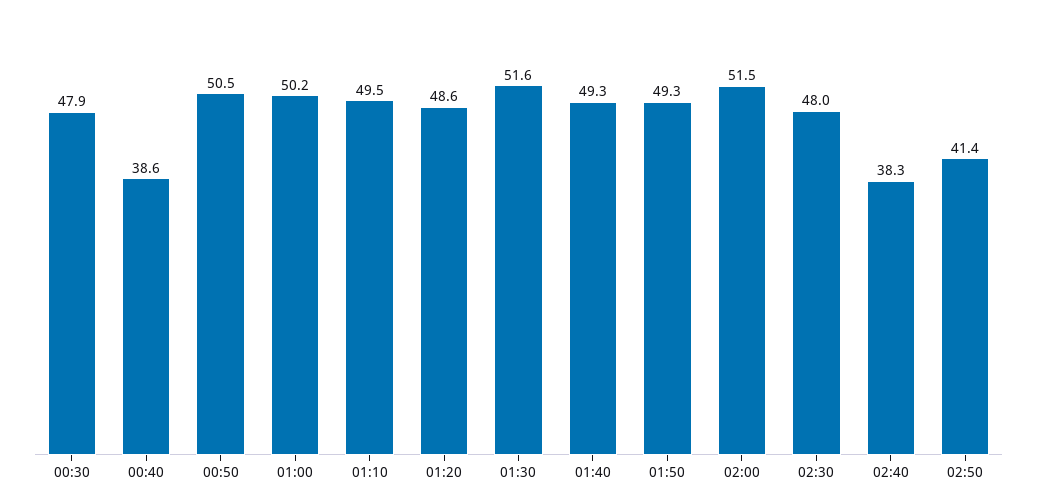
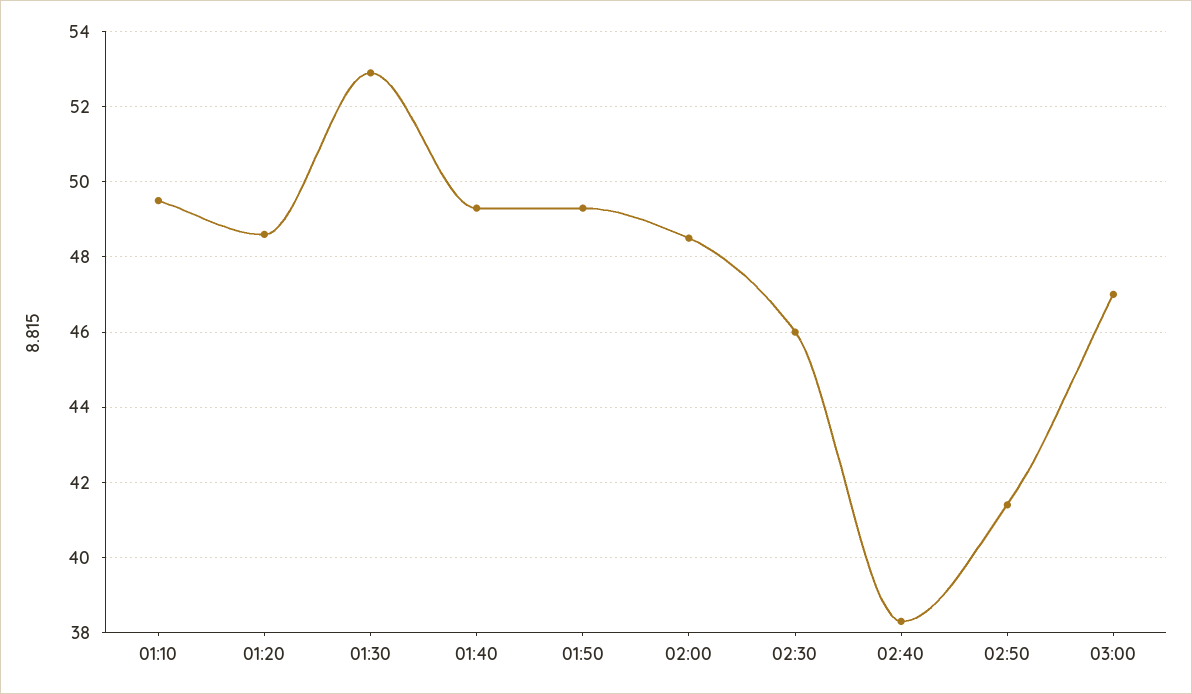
00:30: 47.9 -> none
00:40: 38.6 -> none
00:50: 50.5 -> none
01:00: 50.2 -> none
01:30: 51.6 -> 53
02:00: 51.5 -> 48.5
02:30: 48 -> 46
03:00: none -> 47

